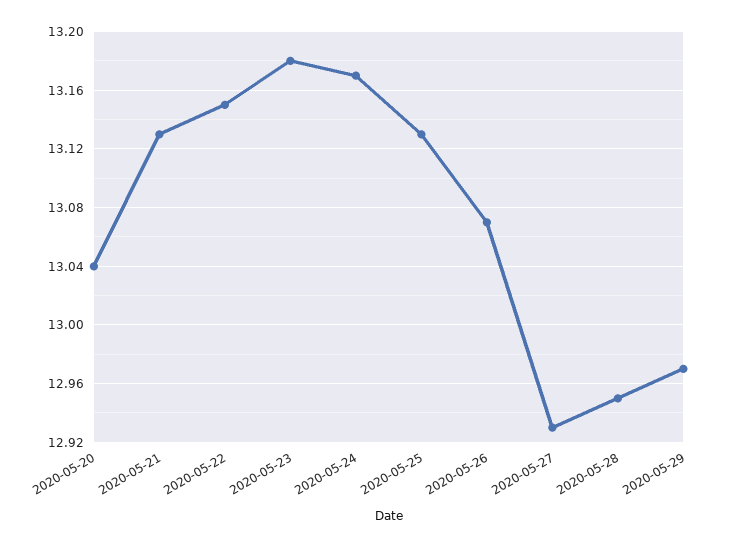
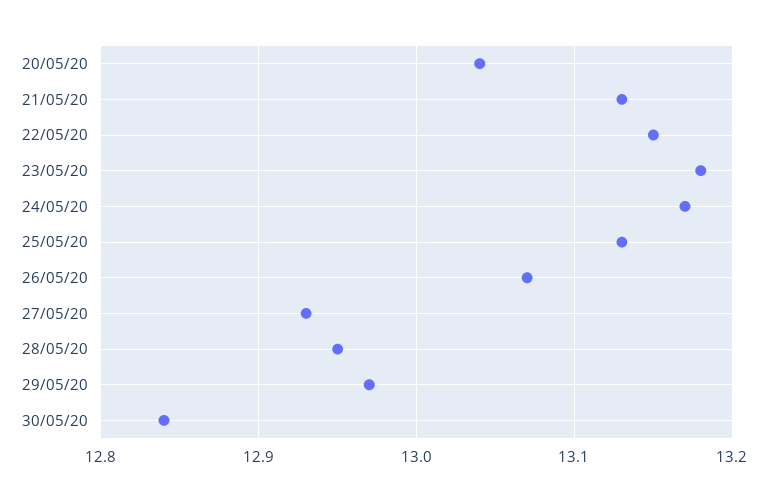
30/05/20: none -> 12.84

